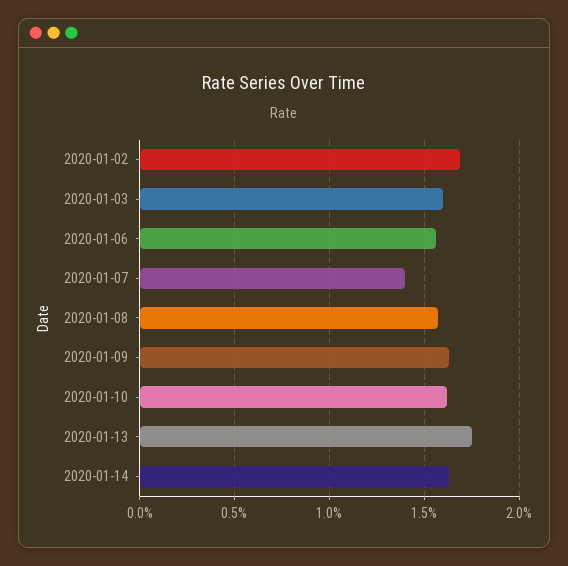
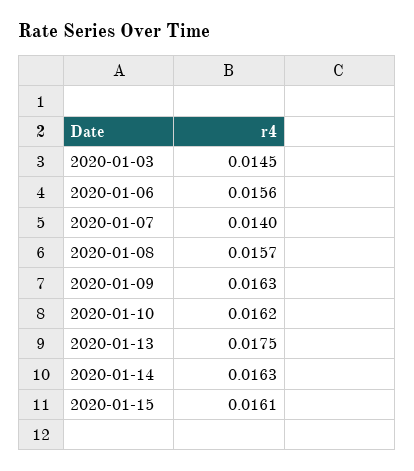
2020-01-02: 0.017 -> none
2020-01-03: 0.016 -> 0.0145
2020-01-15: none -> 0.0161

